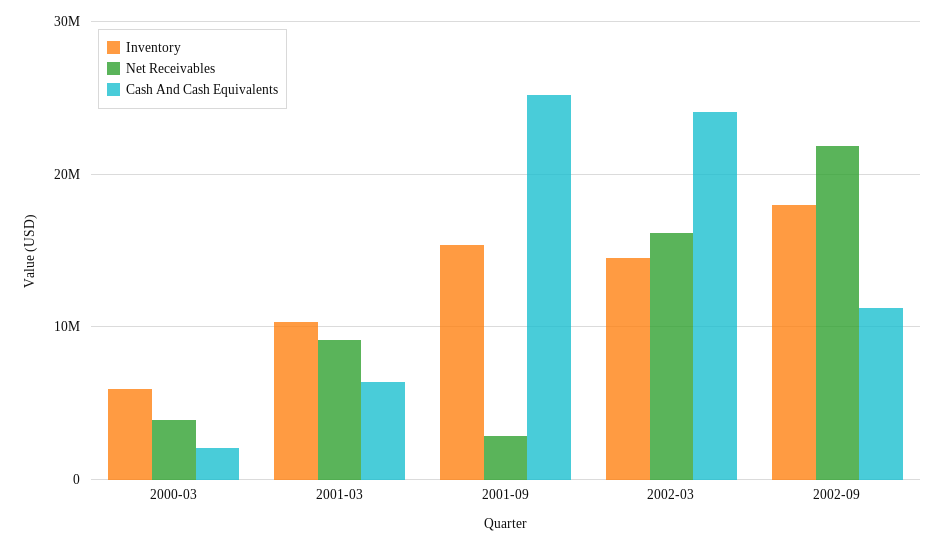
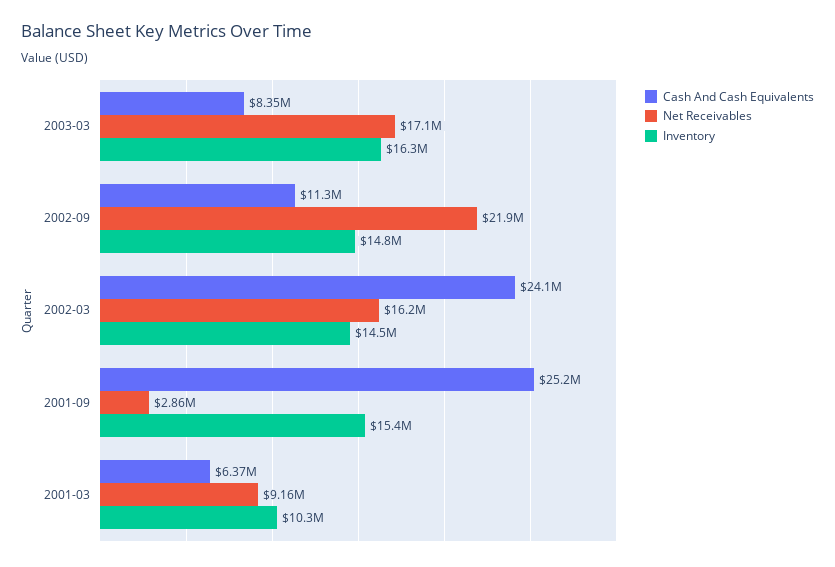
Inventory, 2000-03: 6000000 -> none
Net Receivables, 2000-03: 4000000 -> none
Cash And Cash Equivalents, 2000-03: 2000000 -> none
Inventory, 2002-09: 18000000 -> 14800000
Cash And Cash Equivalents, 2003-03: none -> 8350000
Net Receivables, 2003-03: none -> 17100000
Inventory, 2003-03: none -> 16300000

